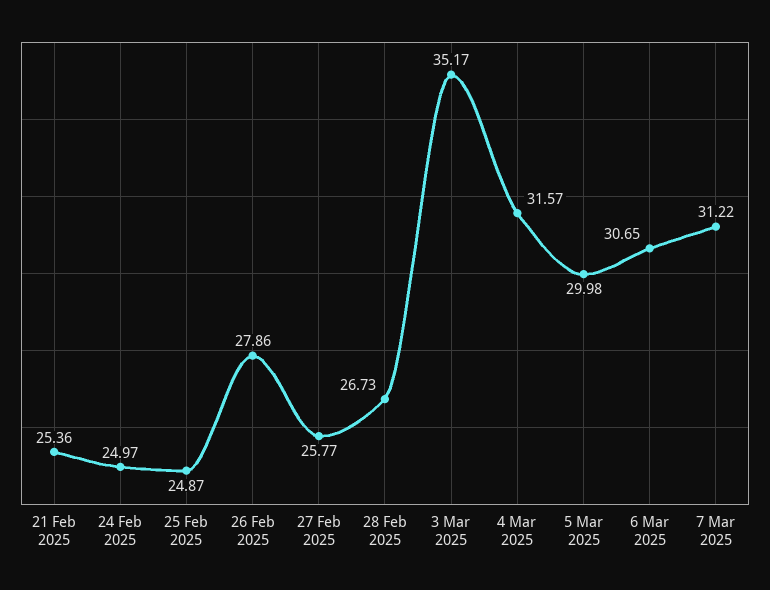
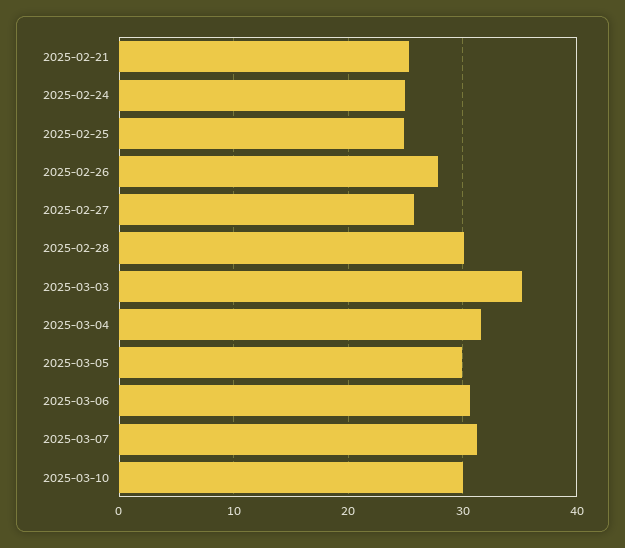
28 Feb 2025: 26.73 -> 30
2025-03-10: none -> 30

